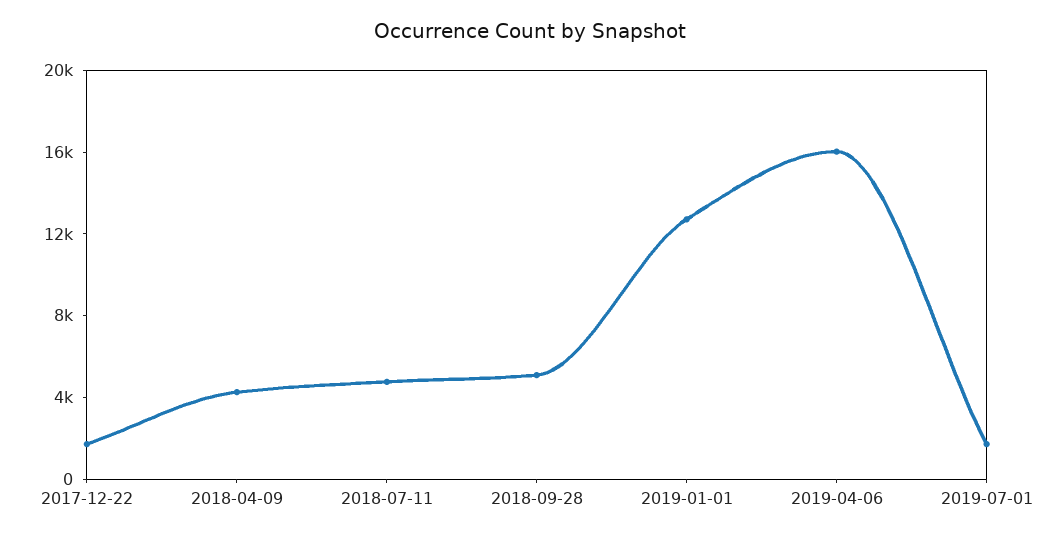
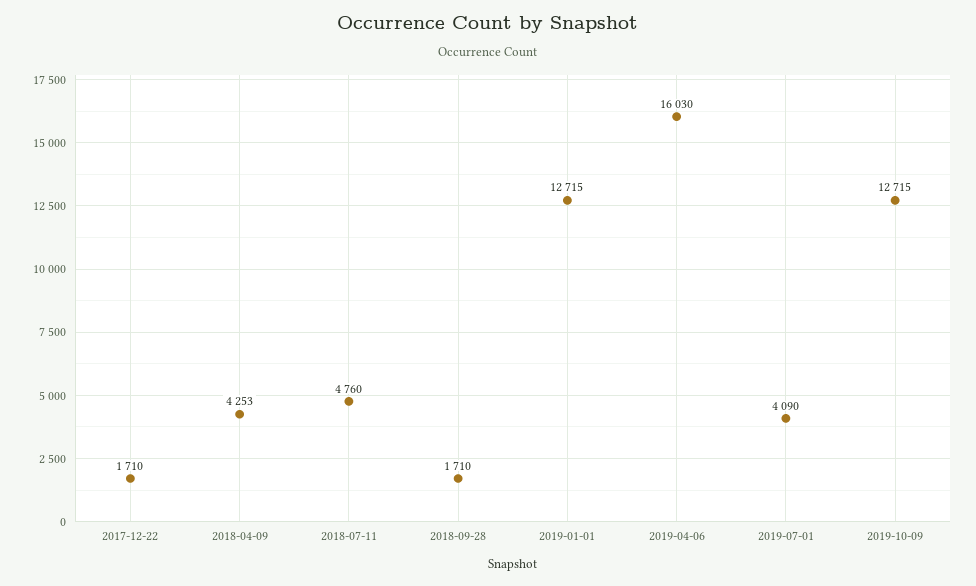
2018-09-28: 5000 -> 1710
2019-07-01: 2000 -> 4090
2019-10-09: none -> 12715

